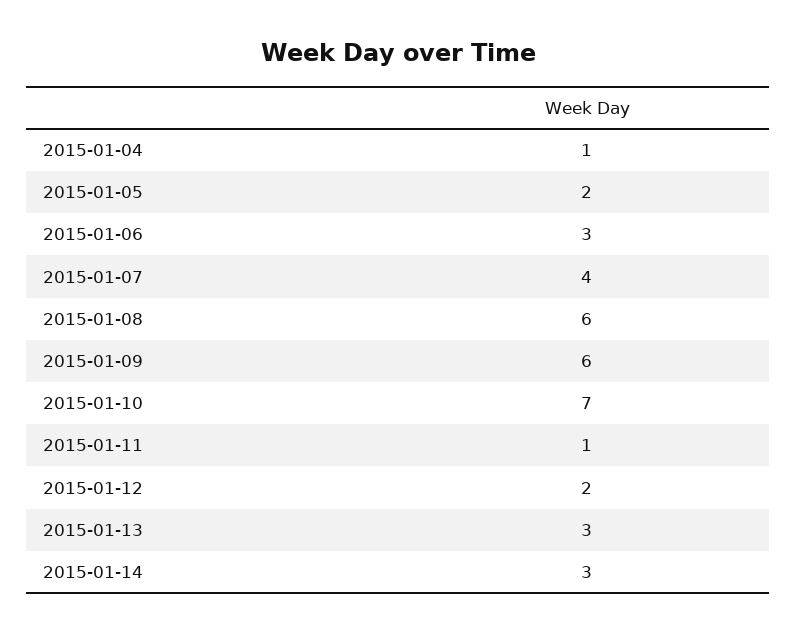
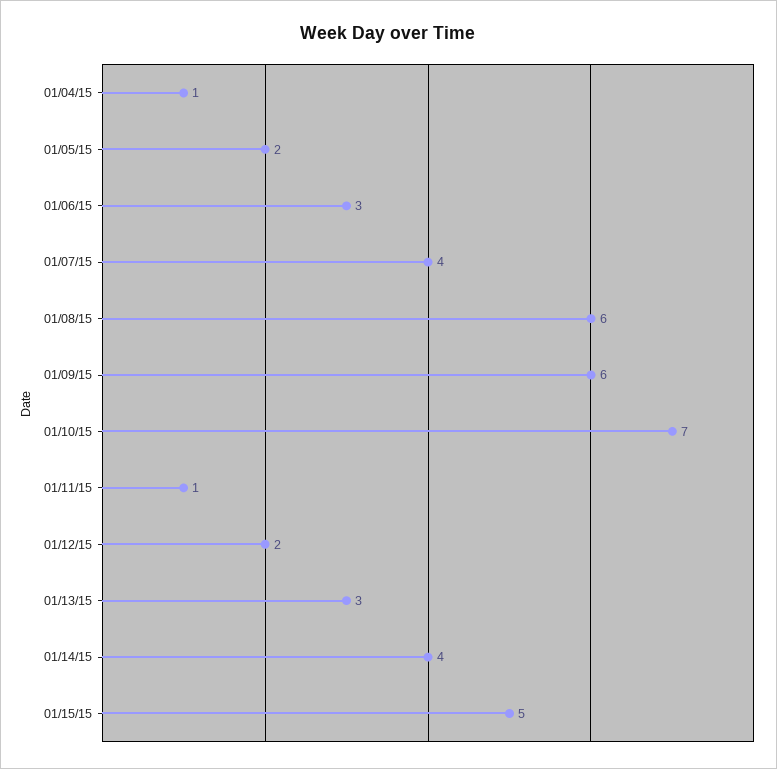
2015-01-14: 3 -> 4
01/15/15: none -> 5

